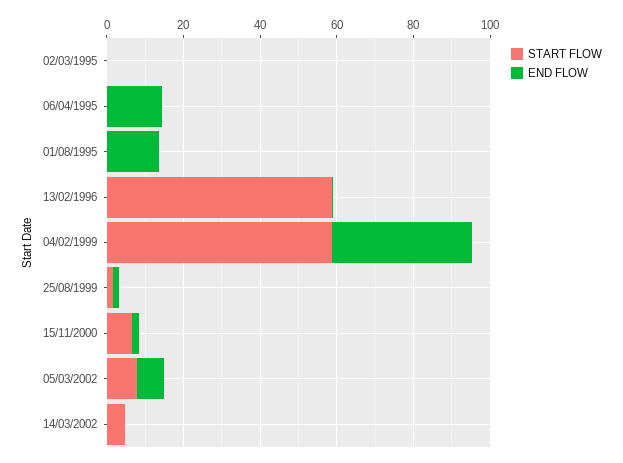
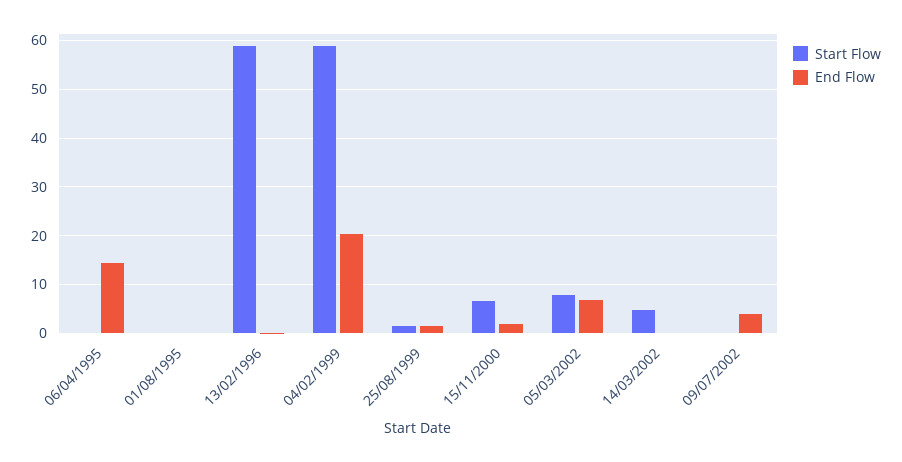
START FLOW, 02/03/1995: 0 -> none
END FLOW, 02/03/1995: 0 -> none
END FLOW, 01/08/1995: 15 -> 0
END FLOW, 04/02/1999: 35 -> 20
START FLOW, 09/07/2002: none -> 0
END FLOW, 09/07/2002: none -> 4

